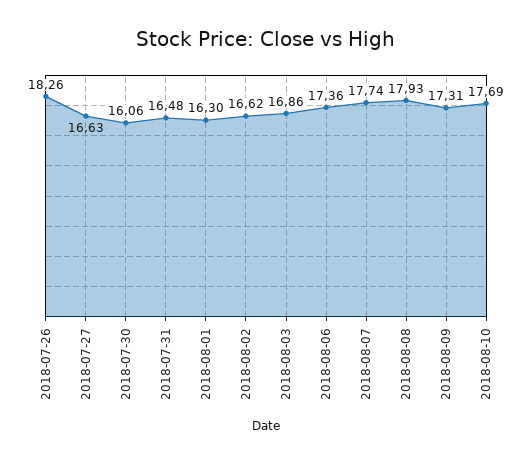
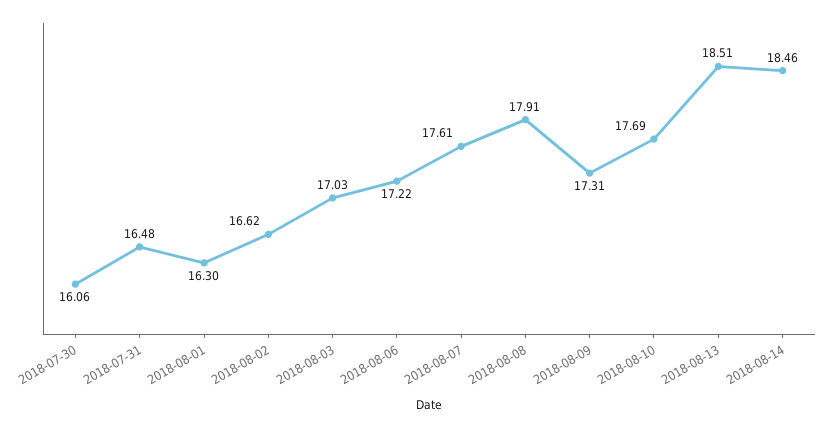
2018-07-26: 18.26 -> none
2018-07-27: 16.63 -> none
2018-08-03: 16.86 -> 17.03
2018-08-06: 17.36 -> 17.22
2018-08-07: 17.74 -> 17.61
2018-08-08: 17.93 -> 17.91
2018-08-13: none -> 18.51
2018-08-14: none -> 18.46

